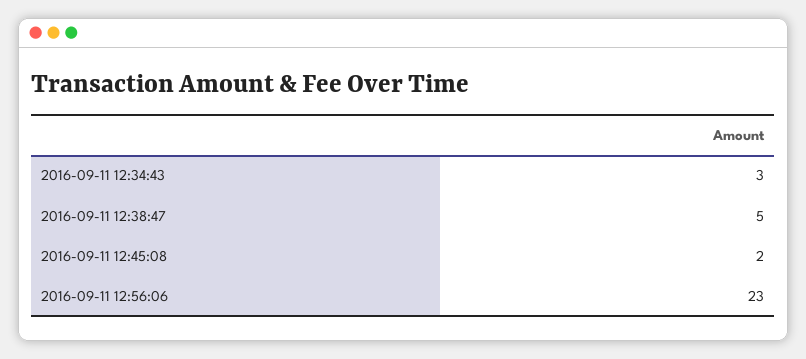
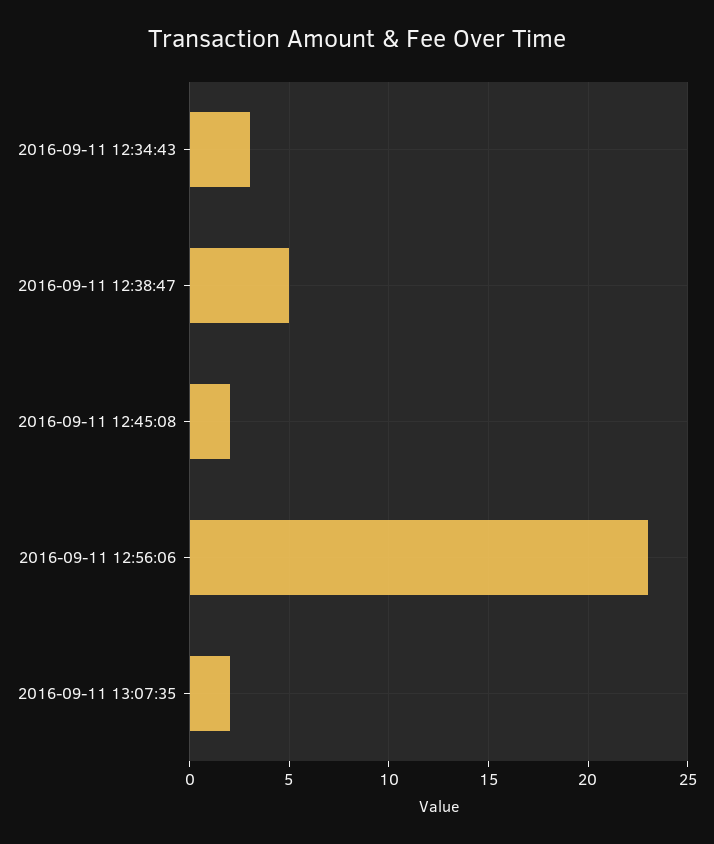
2016-09-11 13:07:35: none -> 2

